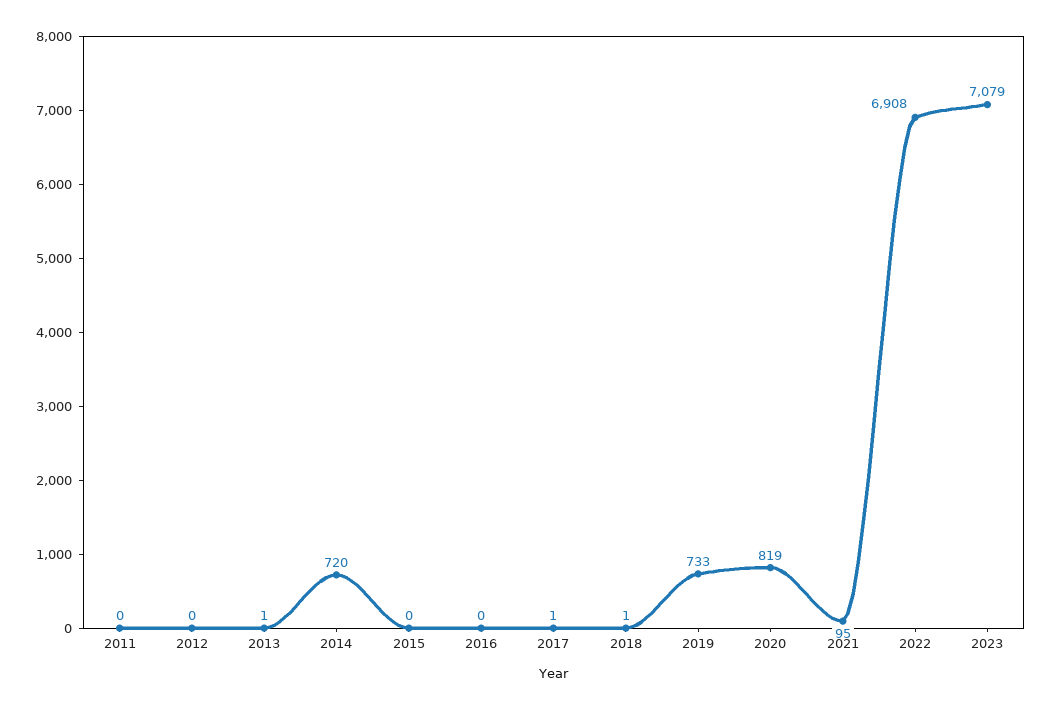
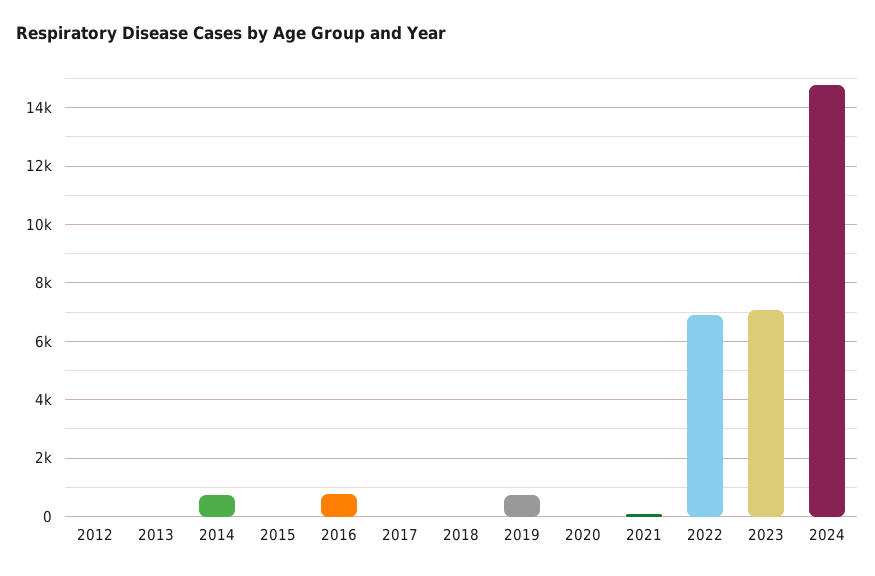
2011: 0 -> none
2016: 0 -> 750
2020: 819 -> 0
2024: none -> 14750

